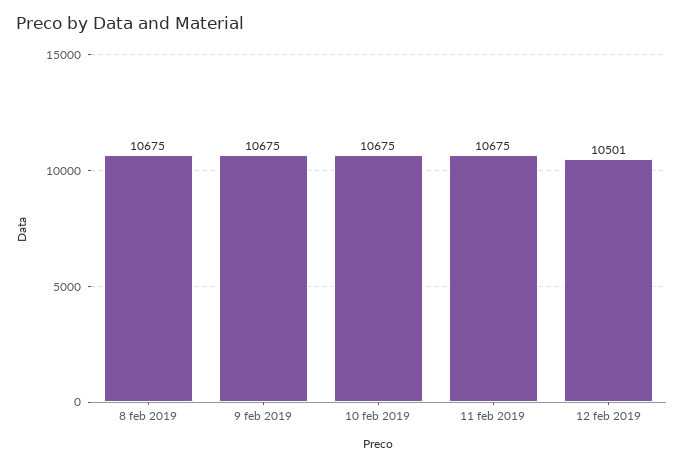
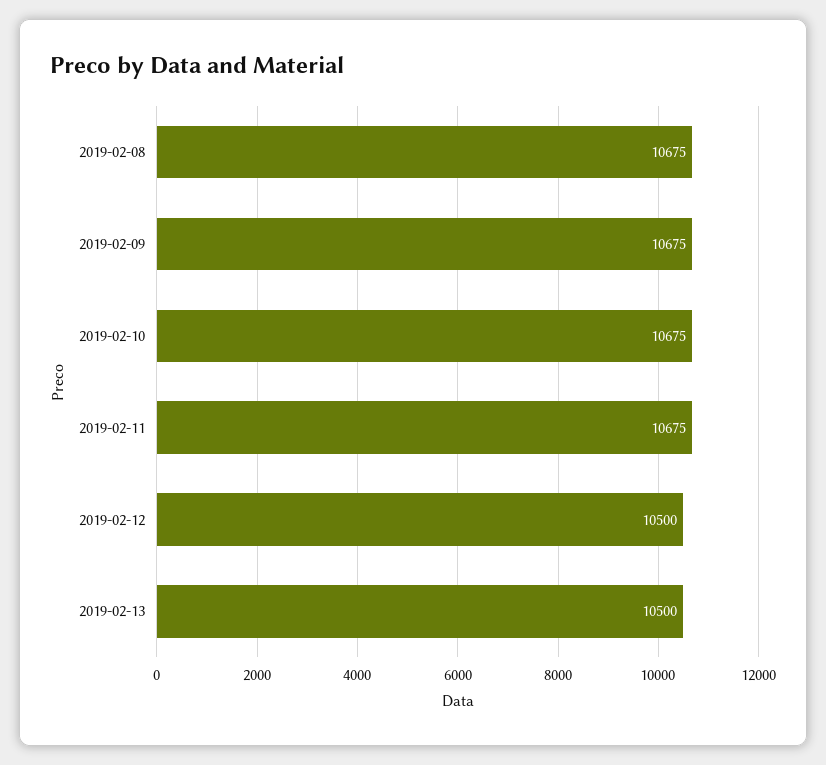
12 feb 2019: 10501 -> 10500
2019-02-13: none -> 10500

